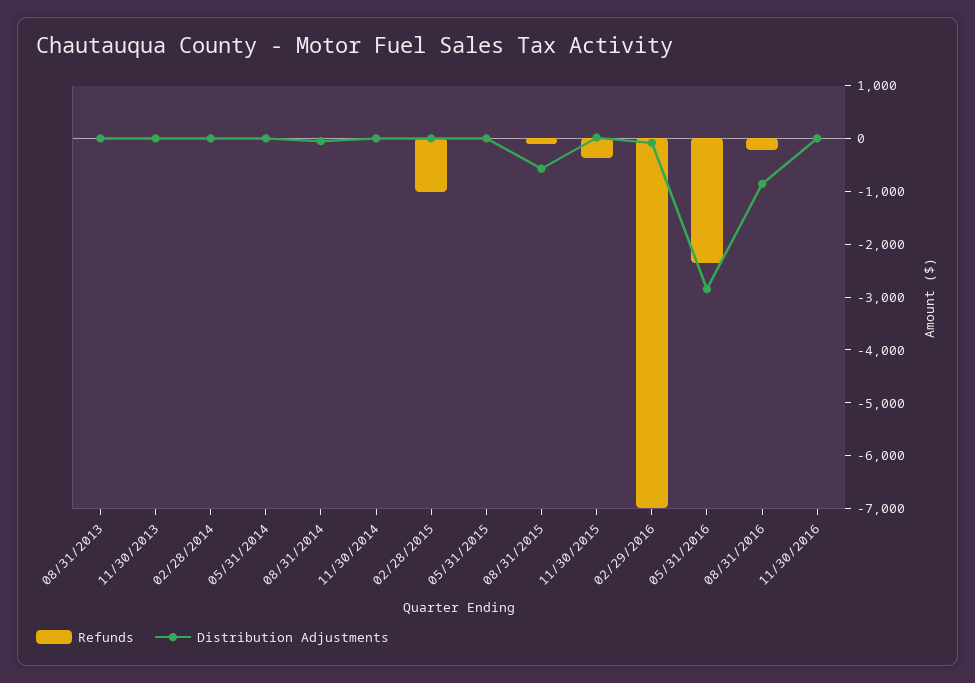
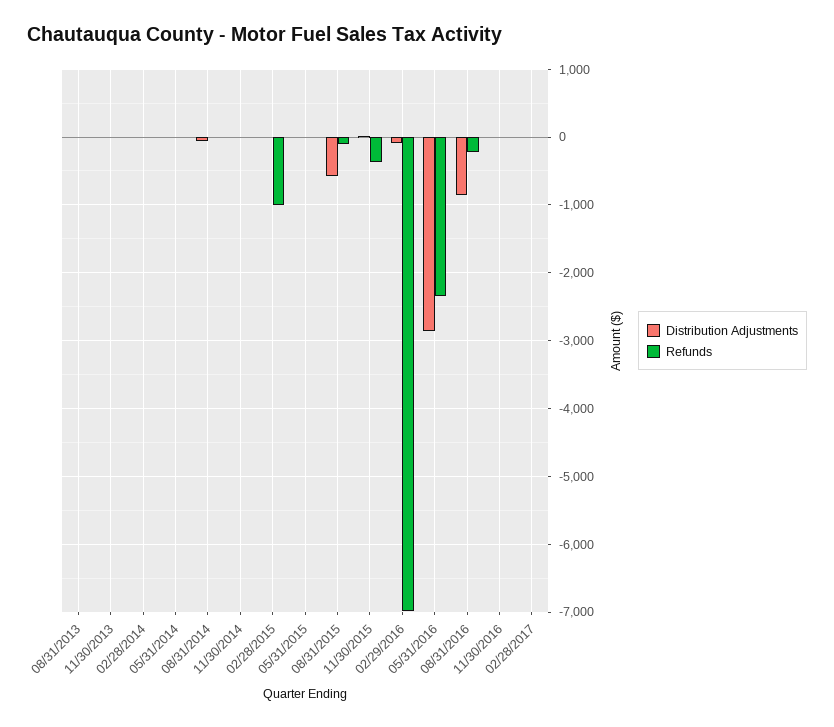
Distribution Adjustments, 02/28/2017: none -> 0
Refunds, 02/28/2017: none -> 0

